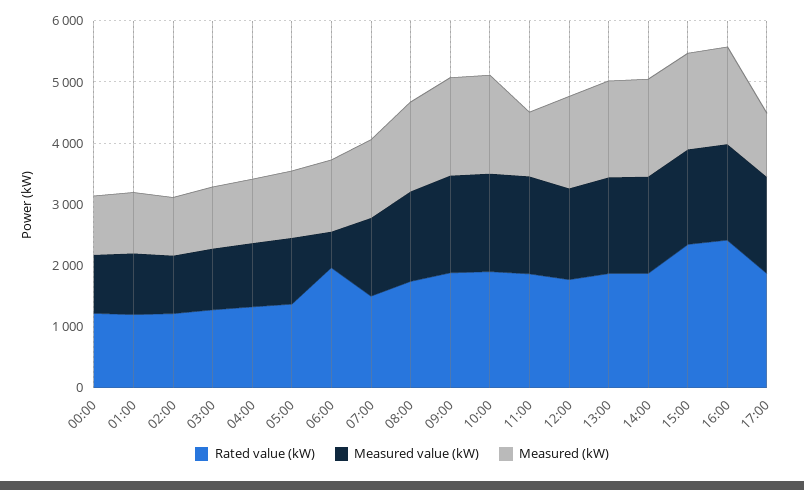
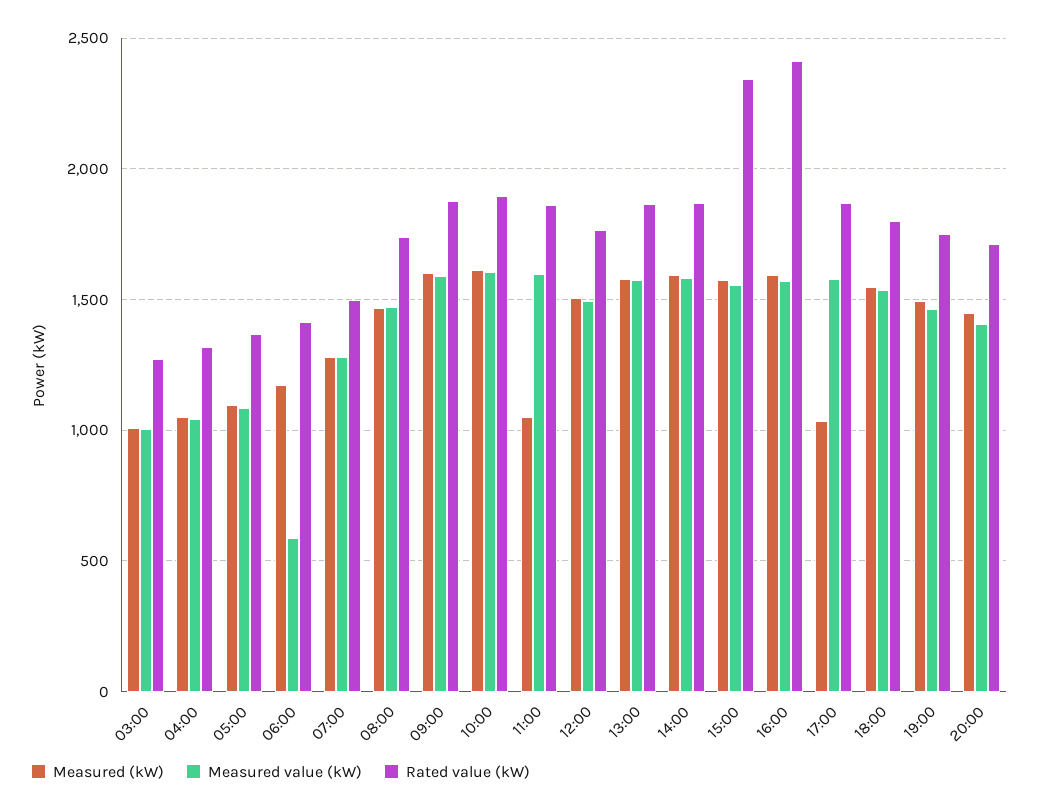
Rated value (kW), 00:00: 1200 -> none
Measured value (kW), 00:00: 1000 -> none
Measured (kW), 00:00: 1000 -> none
Rated value (kW), 01:00: 1200 -> none
Measured value (kW), 01:00: 1000 -> none
Measured (kW), 01:00: 1000 -> none
Rated value (kW), 02:00: 1200 -> none
Measured value (kW), 02:00: 1000 -> none
Measured (kW), 02:00: 1000 -> none
Rated value (kW), 06:00: 2000 -> 1400
Measured (kW), 18:00: none -> 1550
Measured value (kW), 18:00: none -> 1550
Rated value (kW), 18:00: none -> 1800
Measured (kW), 19:00: none -> 1500
Measured value (kW), 19:00: none -> 1450
Rated value (kW), 19:00: none -> 1750
Measured (kW), 20:00: none -> 1450
Measured value (kW), 20:00: none -> 1400
Rated value (kW), 20:00: none -> 1700

